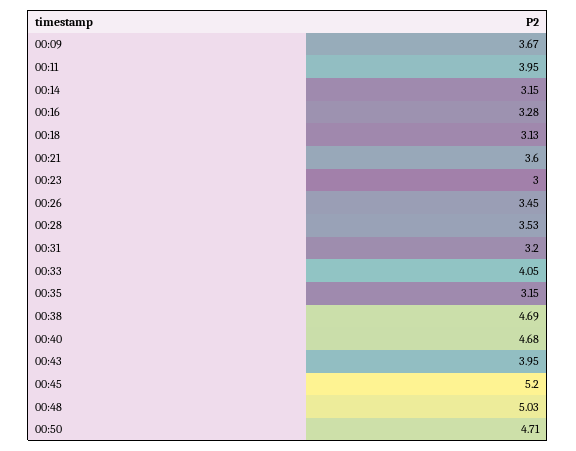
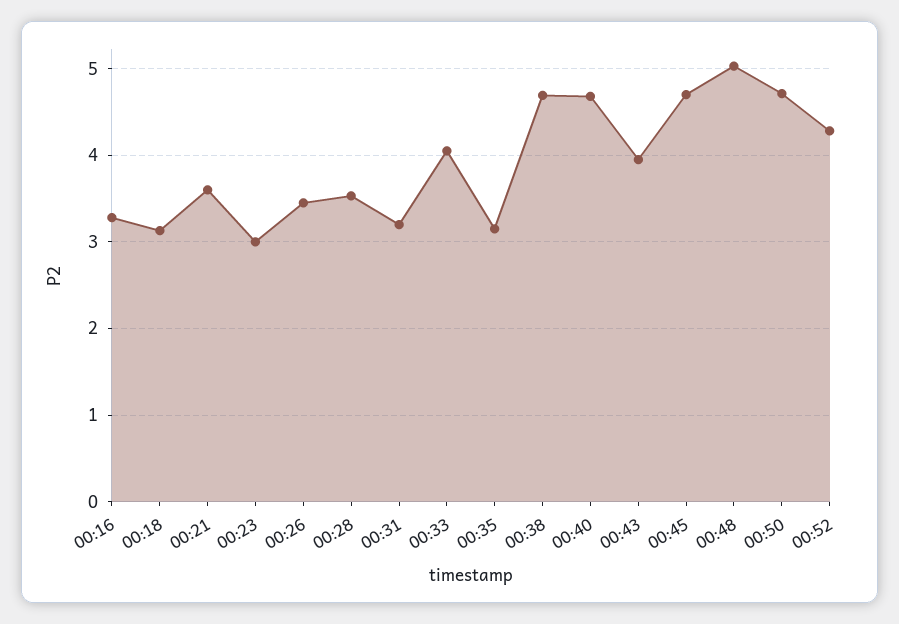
00:09: 3.67 -> none
00:11: 3.95 -> none
00:14: 3.15 -> none
00:45: 5.2 -> 4.7
00:52: none -> 4.3

